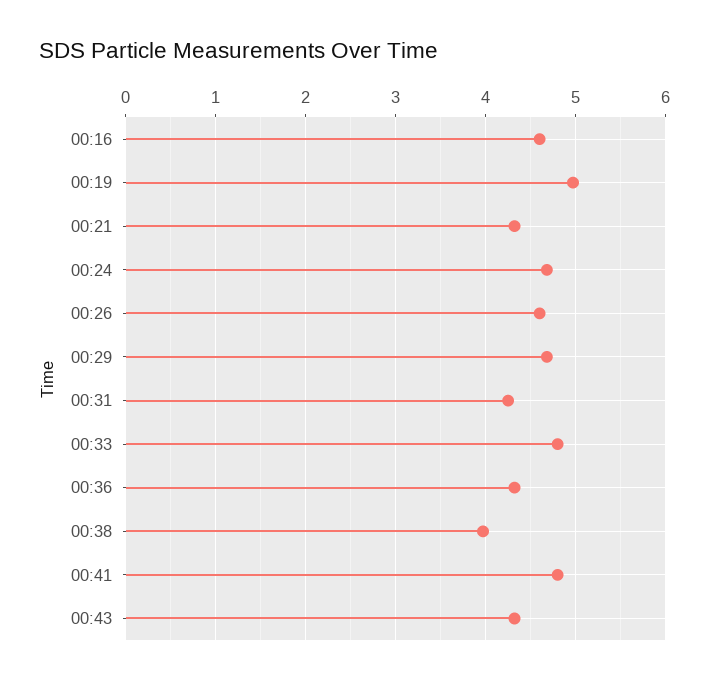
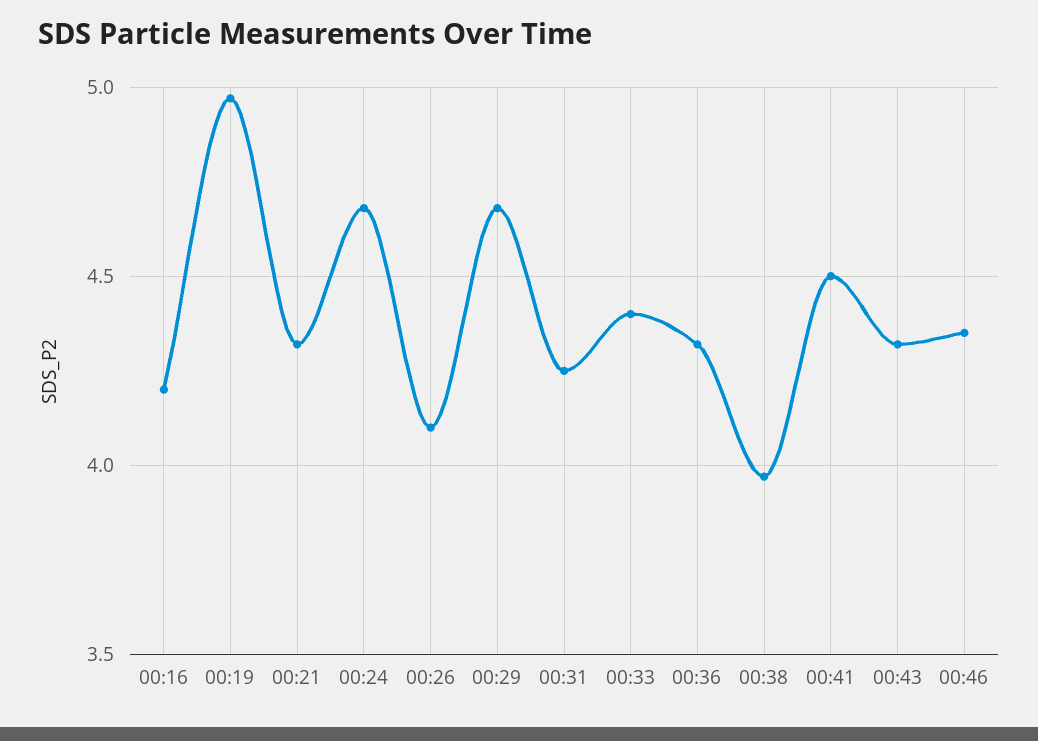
00:16: 4.6 -> 4.2
00:26: 4.6 -> 4.1
00:33: 4.8 -> 4.4
00:41: 4.8 -> 4.5
00:46: none -> 4.35

